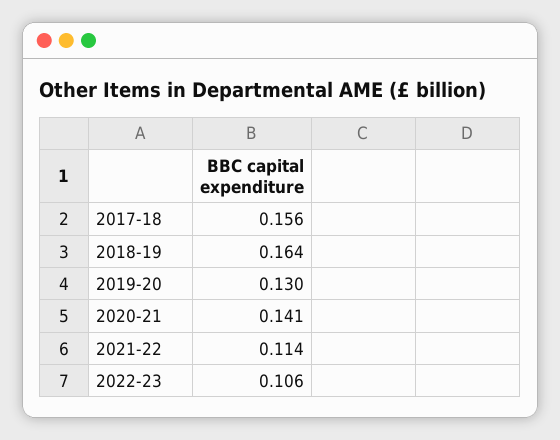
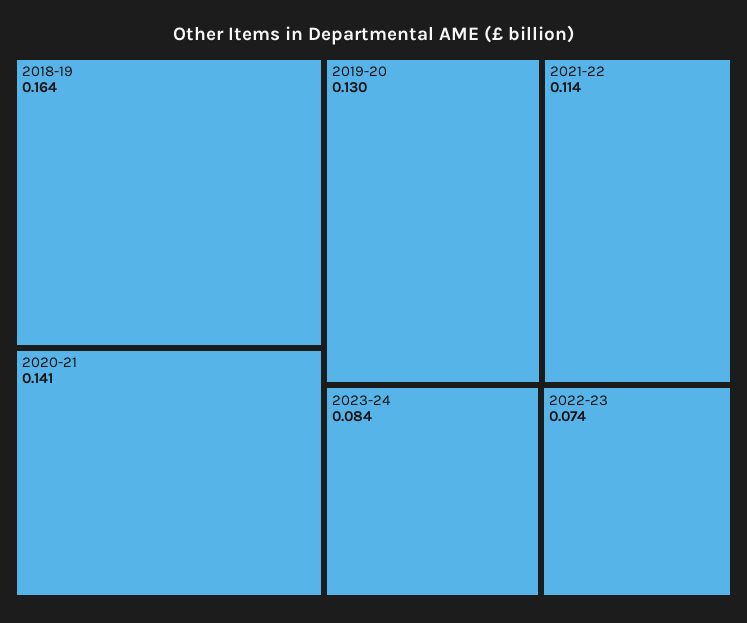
2017-18: 0.156 -> none
2022-23: 0.106 -> 0.074
2023-24: none -> 0.084

